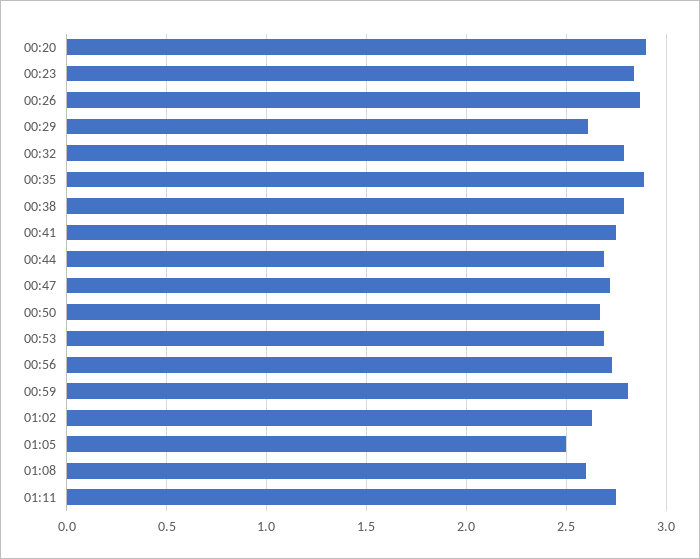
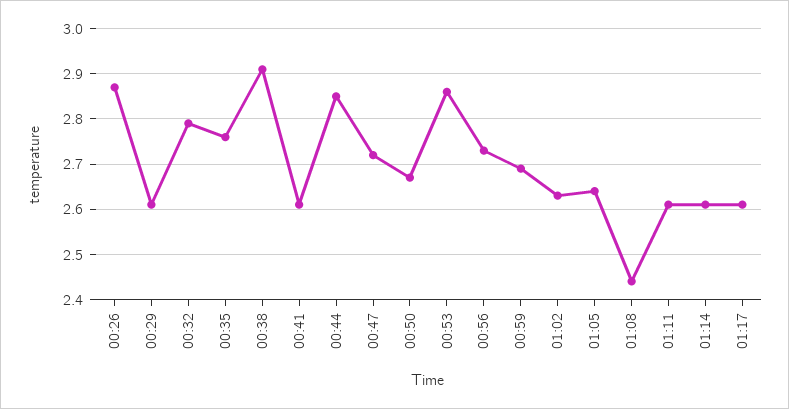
00:20: 2.9 -> none
00:23: 2.85 -> none
00:35: 2.9 -> 2.75
00:38: 2.8 -> 2.9
00:41: 2.75 -> 2.6
00:44: 2.7 -> 2.85
00:53: 2.7 -> 2.85
00:59: 2.8 -> 2.7
01:05: 2.5 -> 2.65
01:08: 2.6 -> 2.45
01:11: 2.75 -> 2.6
01:14: none -> 2.6
01:17: none -> 2.6

